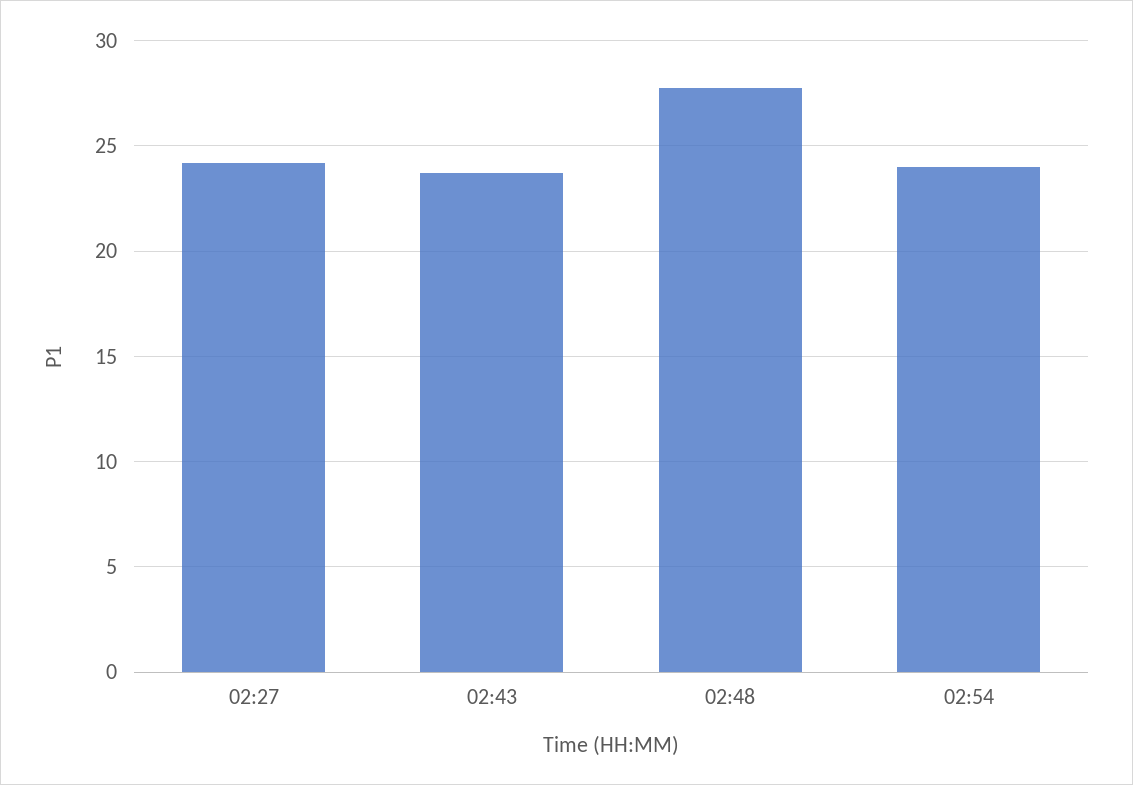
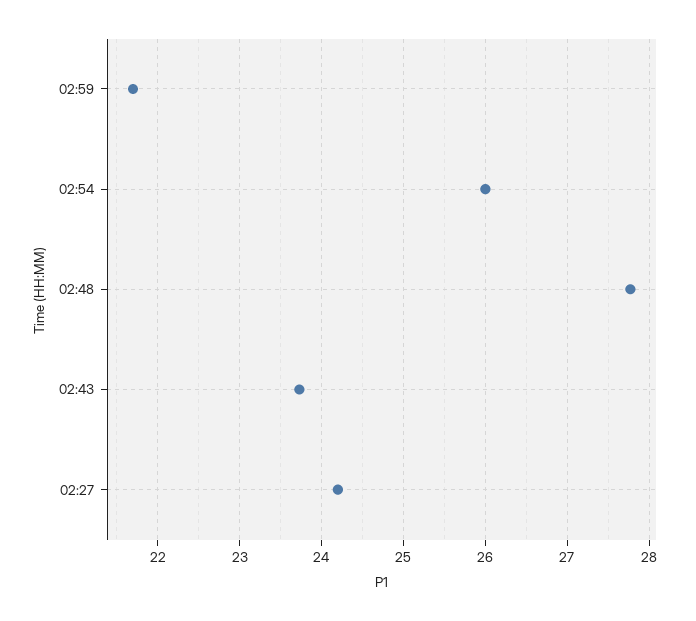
02:54: 24 -> 26
02:59: none -> 21.7

